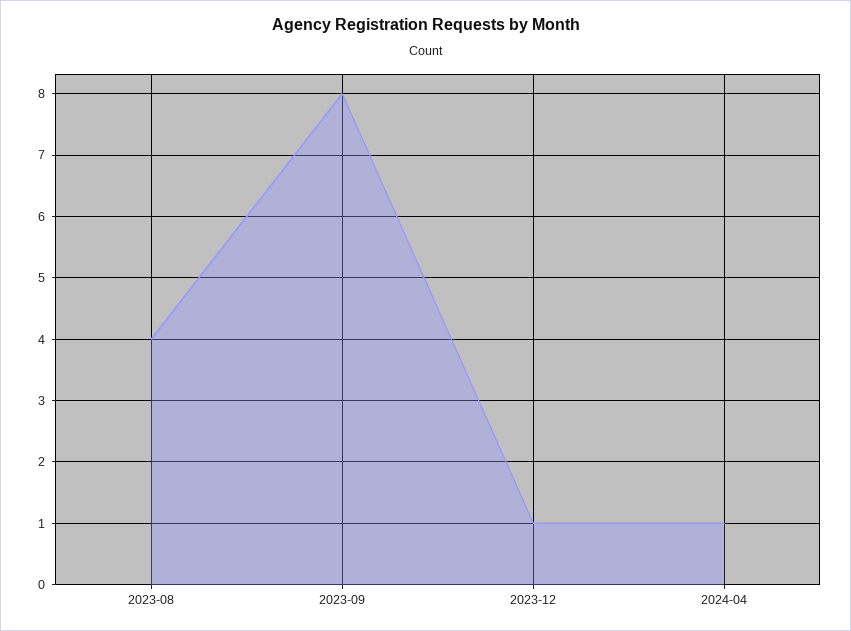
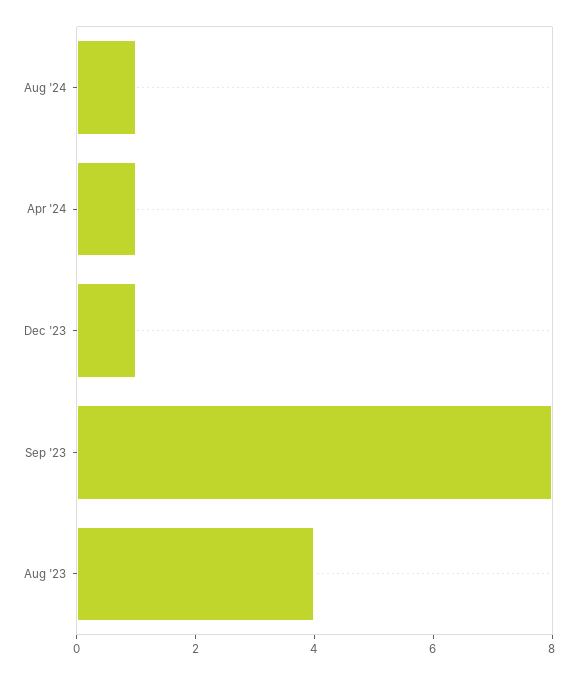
Aug '24: none -> 1

